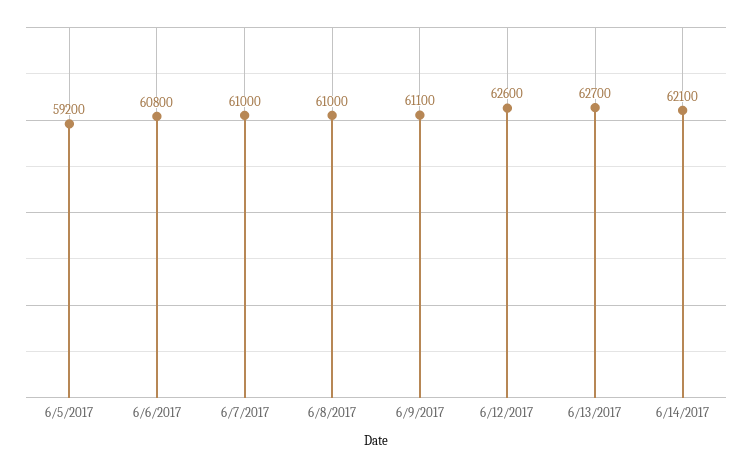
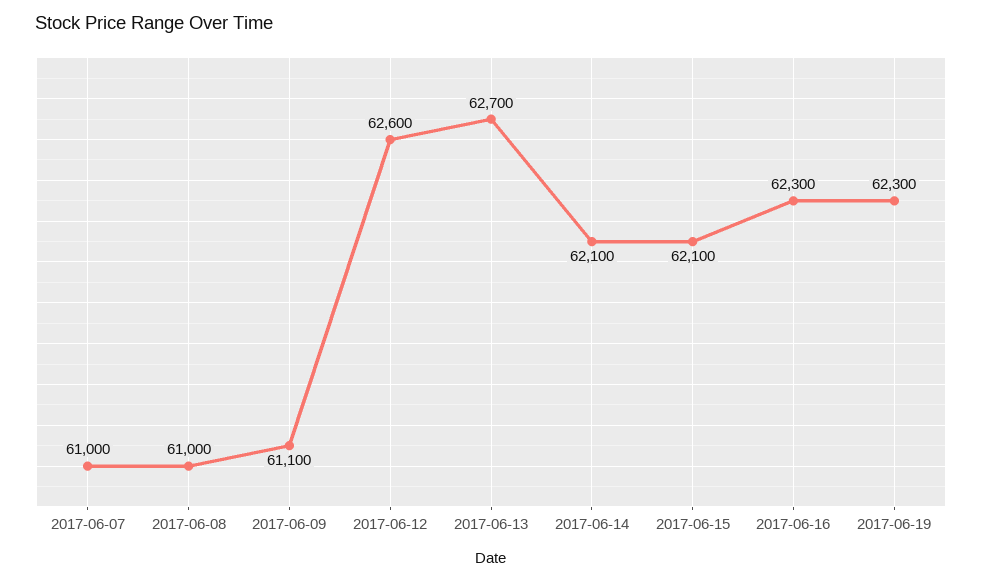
6/5/2017: 59200 -> none
6/6/2017: 60800 -> none
2017-06-15: none -> 62100
2017-06-16: none -> 62300
2017-06-19: none -> 62300

